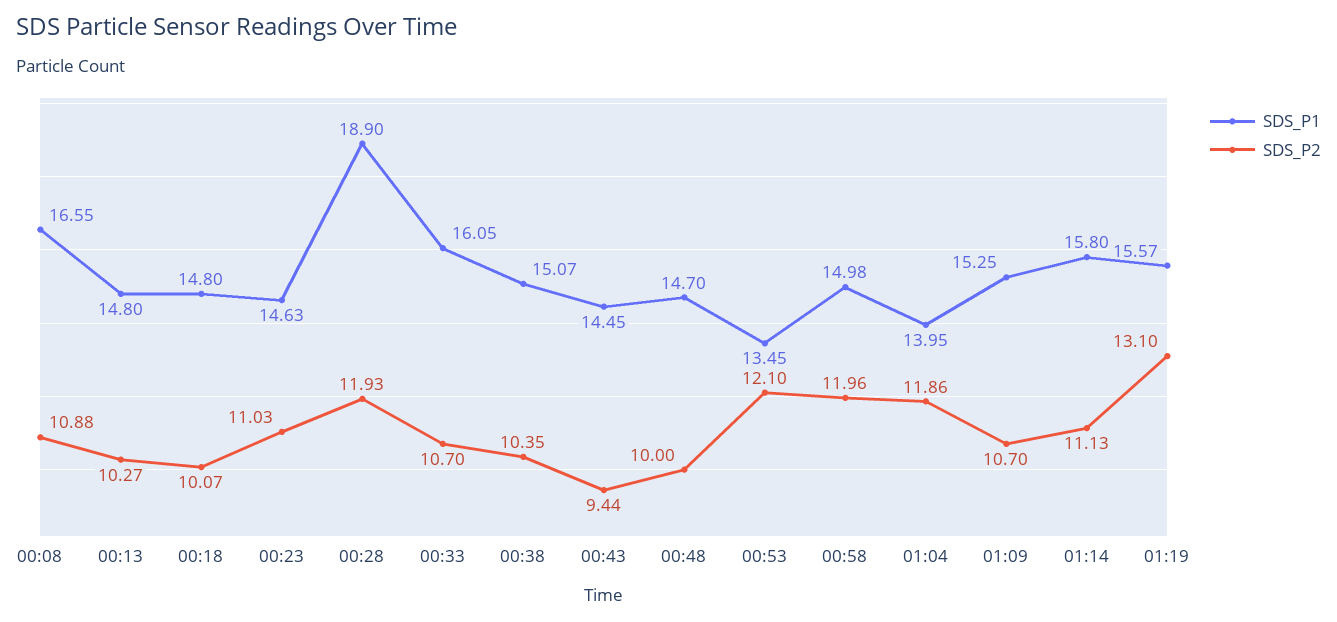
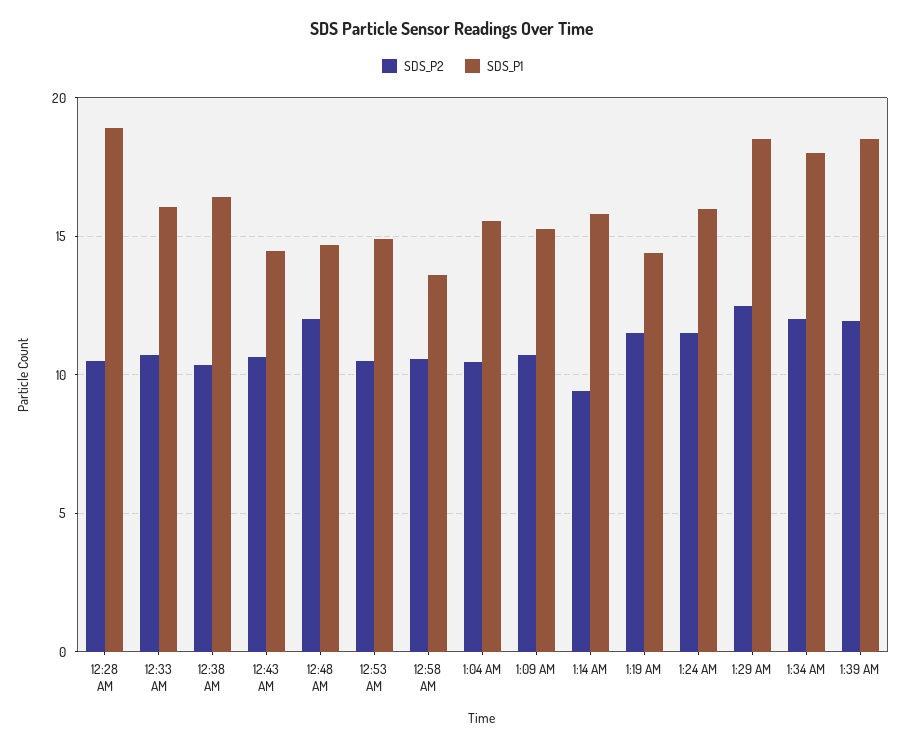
SDS_P1, 00:08: 16.55 -> none
SDS_P2, 00:08: 10.88 -> none
SDS_P1, 00:13: 14.8 -> none
SDS_P2, 00:13: 10.27 -> none
SDS_P1, 00:18: 14.8 -> none
SDS_P2, 00:18: 10.07 -> none
SDS_P1, 00:23: 14.63 -> none
SDS_P2, 00:23: 11.03 -> none
SDS_P2, 00:28: 11.93 -> 10.5
SDS_P1, 00:38: 15.07 -> 16.5
SDS_P2, 00:43: 9.44 -> 10.5
SDS_P2, 00:48: 10 -> 12
SDS_P1, 00:53: 13.45 -> 15
SDS_P2, 00:53: 12.1 -> 10.5
SDS_P1, 00:58: 14.98 -> 13.5
SDS_P2, 00:58: 11.96 -> 10.5
SDS_P1, 01:04: 13.95 -> 15.5
SDS_P2, 01:04: 11.86 -> 10.5
SDS_P2, 01:14: 11.13 -> 9.5
SDS_P1, 01:19: 15.57 -> 14.5
SDS_P2, 01:19: 13.1 -> 11.5
SDS_P2, 1:24 AM: none -> 11.5
SDS_P1, 1:24 AM: none -> 16
SDS_P2, 1:29 AM: none -> 12.5
SDS_P1, 1:29 AM: none -> 18.5
SDS_P2, 1:34 AM: none -> 12
SDS_P1, 1:34 AM: none -> 18
SDS_P2, 1:39 AM: none -> 12
SDS_P1, 1:39 AM: none -> 18.5

